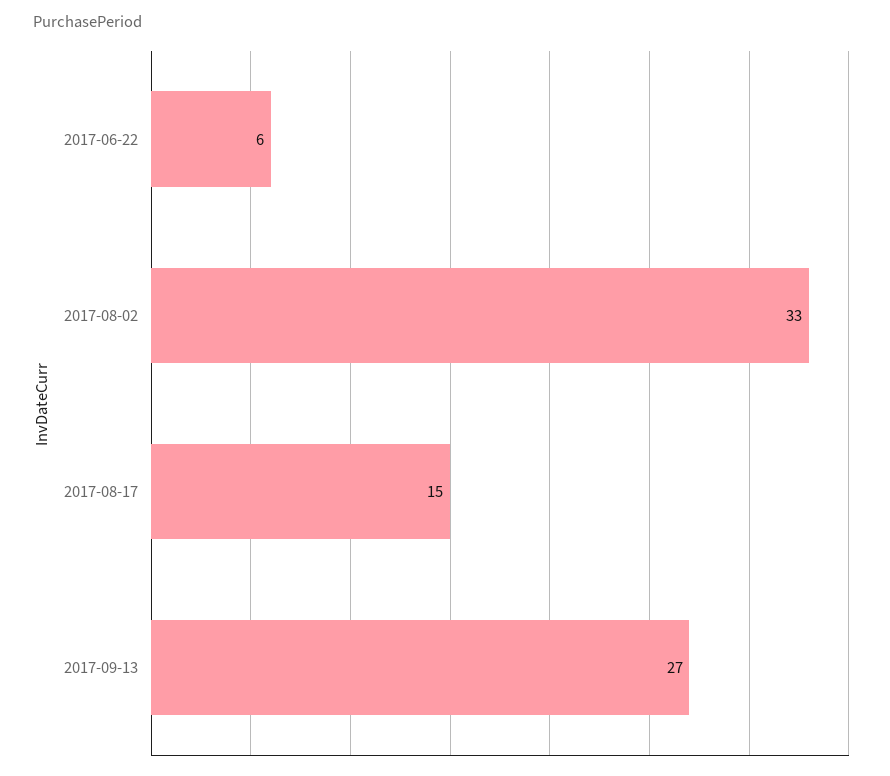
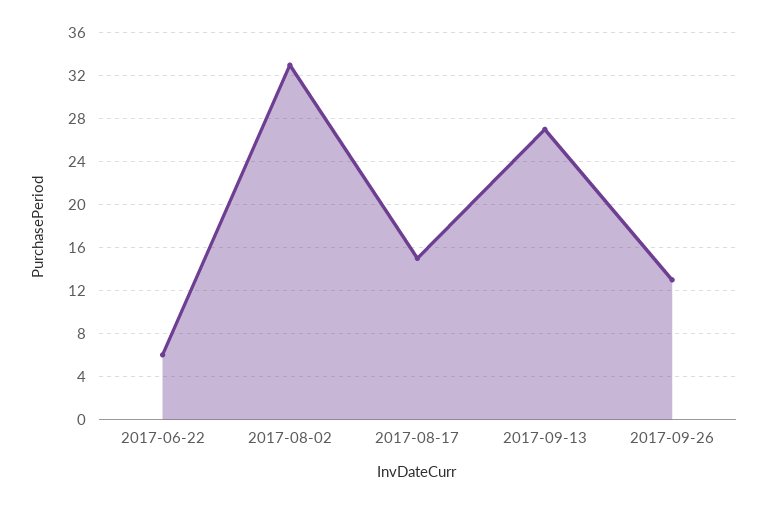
2017-09-26: none -> 13

